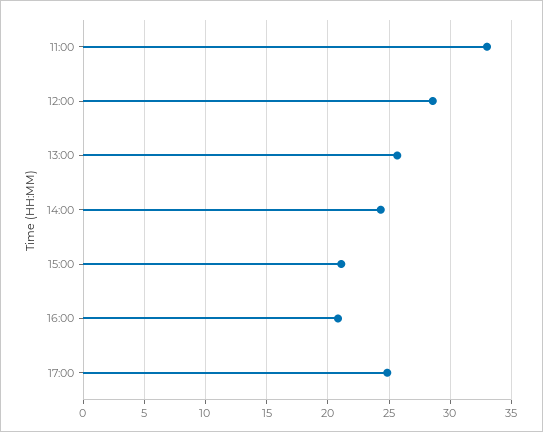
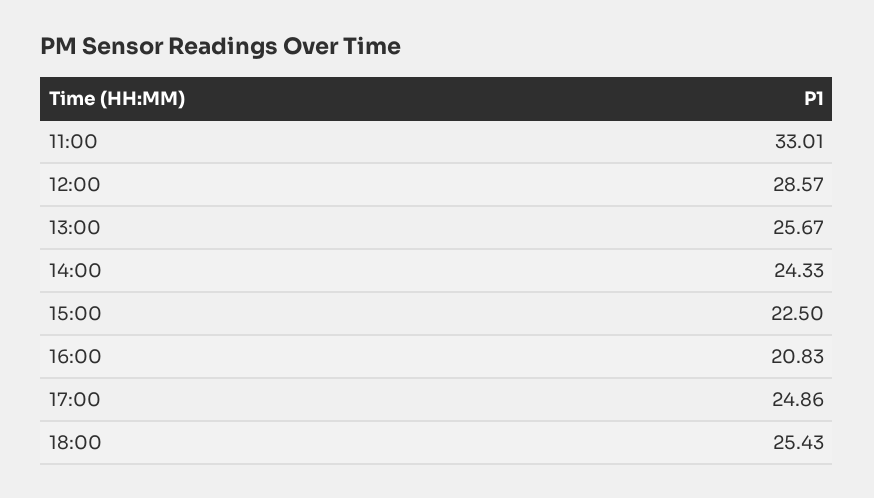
15:00: 21 -> 22.5
18:00: none -> 25.43

